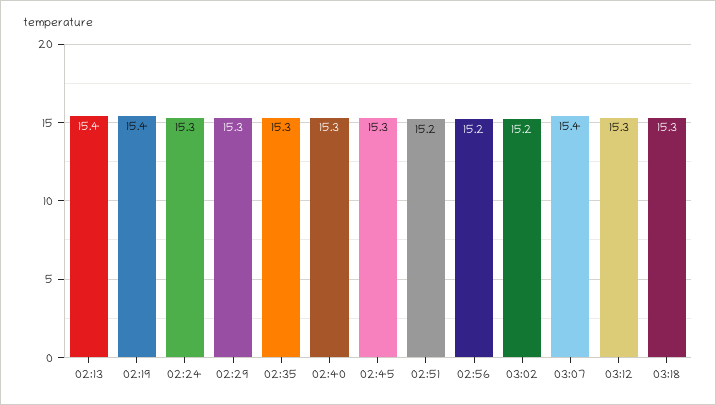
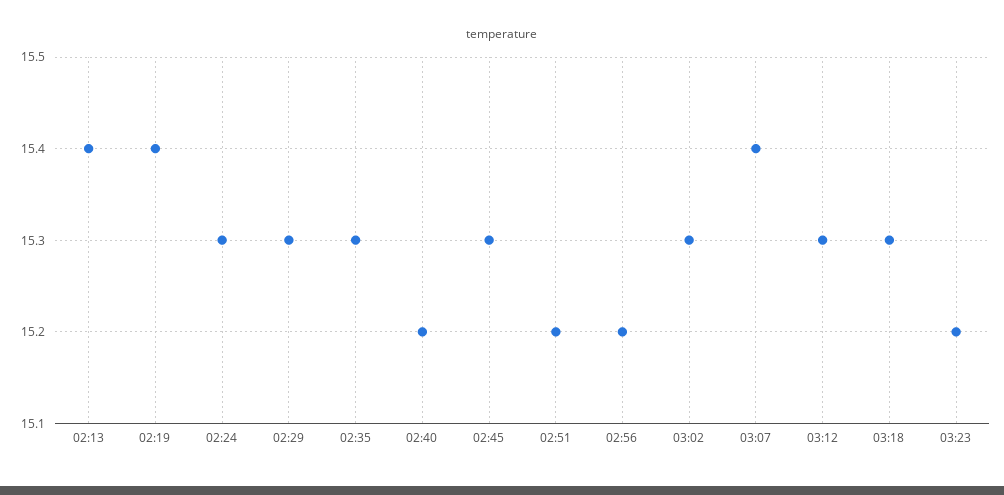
02:40: 15.3 -> 15.2
03:02: 15.2 -> 15.3
03:23: none -> 15.2

